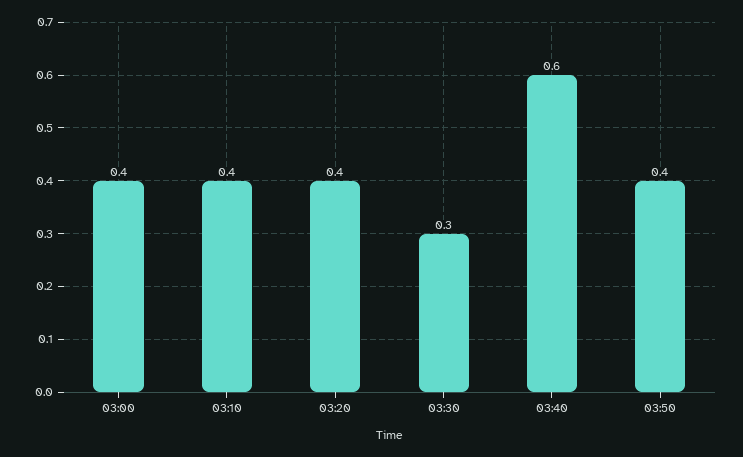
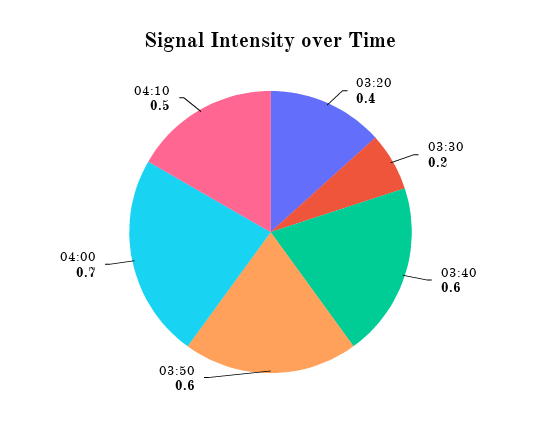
03:00: 0.4 -> none
03:10: 0.4 -> none
03:30: 0.3 -> 0.2
03:50: 0.4 -> 0.6
04:00: none -> 0.7
04:10: none -> 0.5

